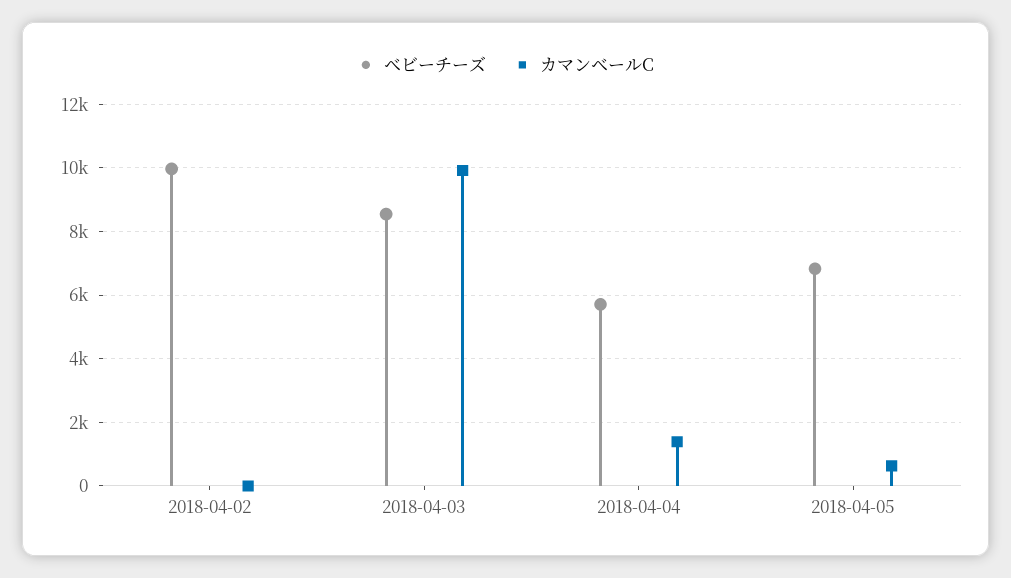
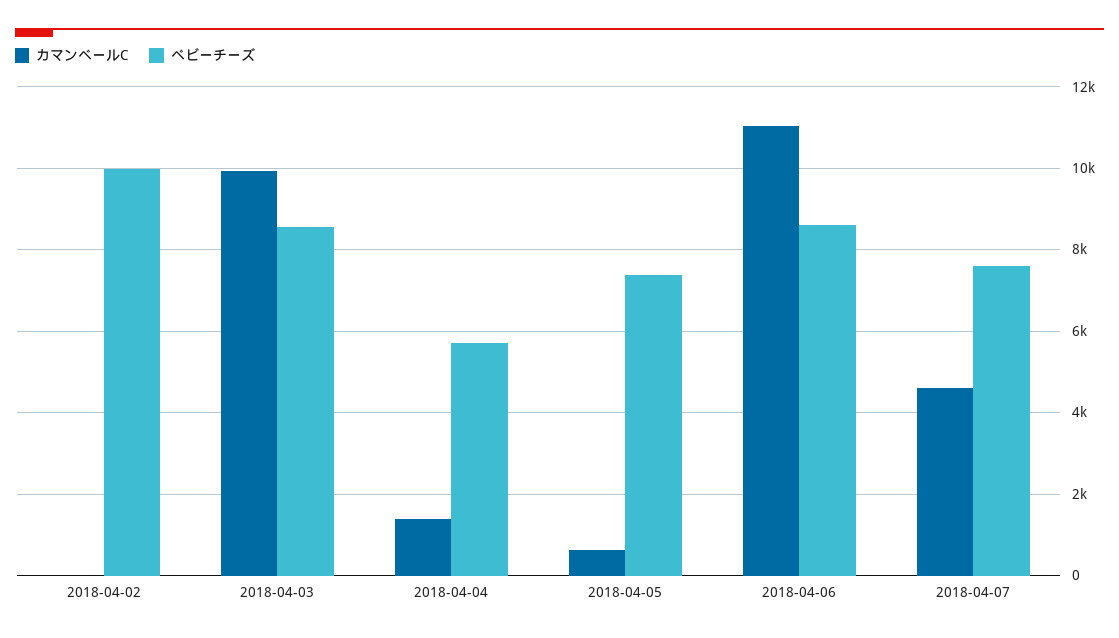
ベビーチーズ, 2018-04-05: 6800 -> 7400
カマンベールC, 2018-04-06: none -> 11000
ベビーチーズ, 2018-04-06: none -> 8600
カマンベールC, 2018-04-07: none -> 4600
ベビーチーズ, 2018-04-07: none -> 7600

